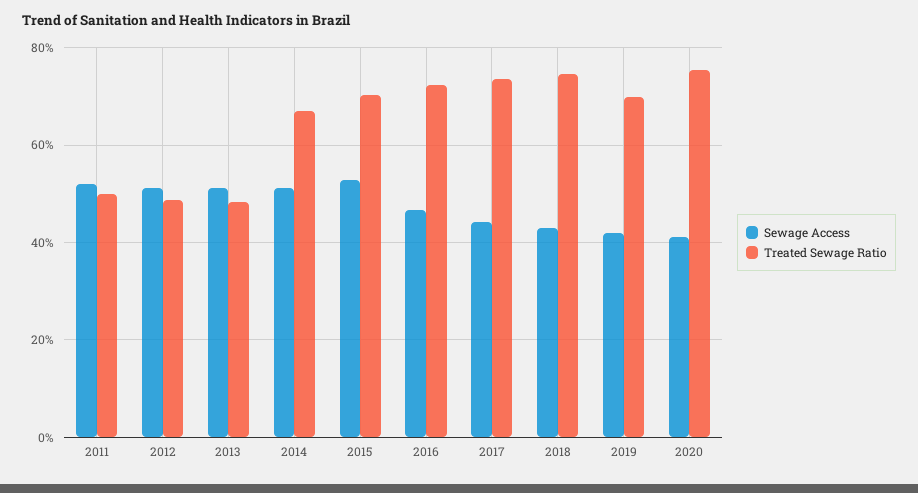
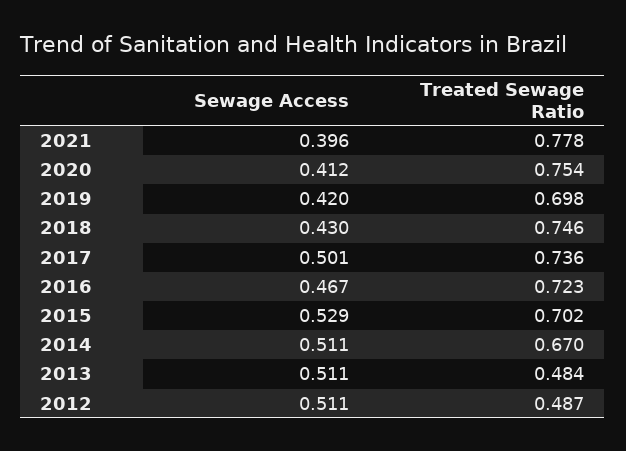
Sewage Access, 2011: 0.52 -> none
Treated Sewage Ratio, 2011: 0.5 -> none
Sewage Access, 2017: 0.44 -> 0.501
Sewage Access, 2021: none -> 0.396
Treated Sewage Ratio, 2021: none -> 0.778

